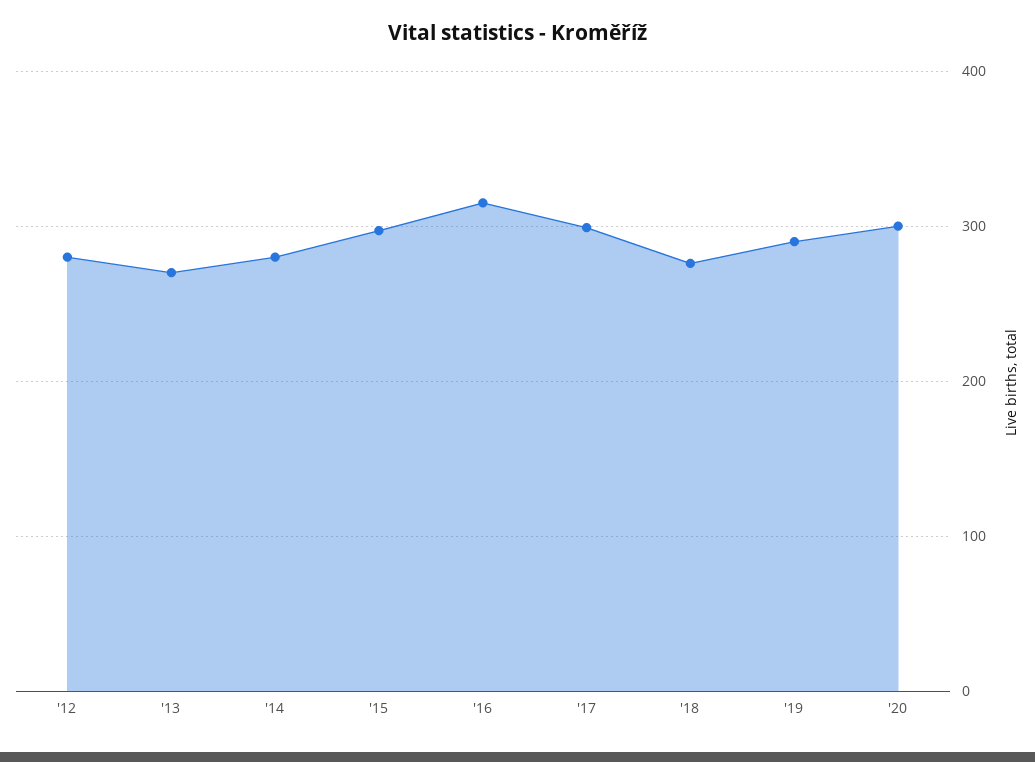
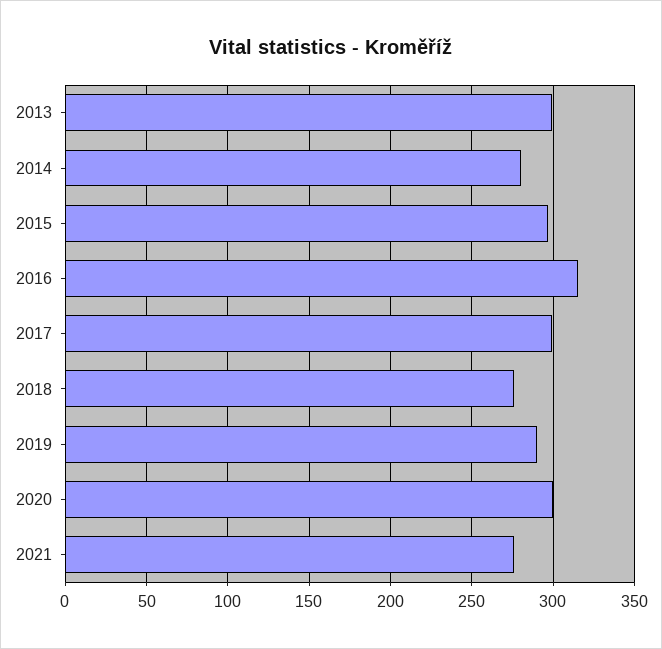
'12: 280 -> none
'13: 270 -> 300
2021: none -> 275

